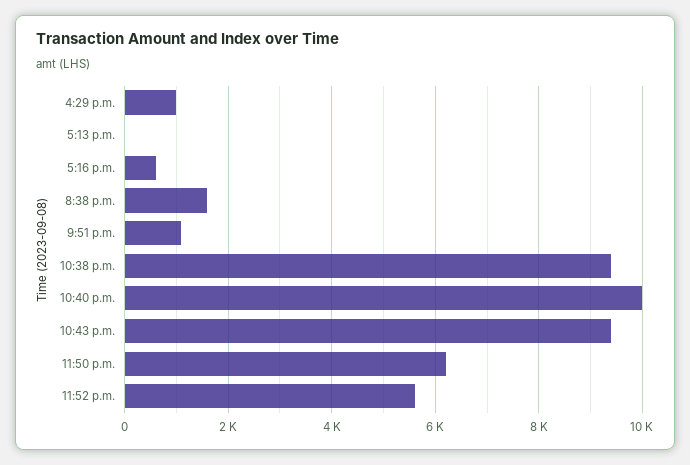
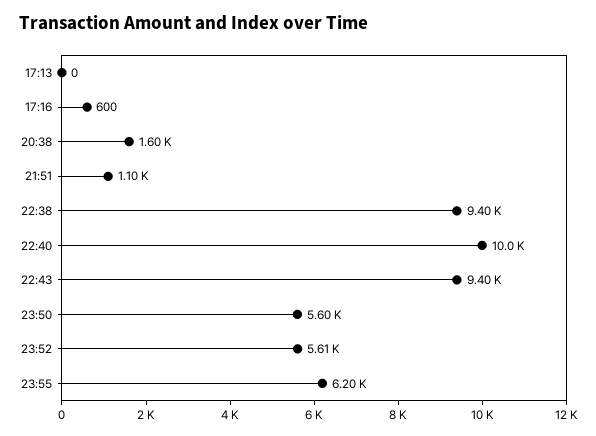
4:29 p.m.: 1000 -> none
11:50 p.m.: 6200 -> 5600
23:55: none -> 6200

